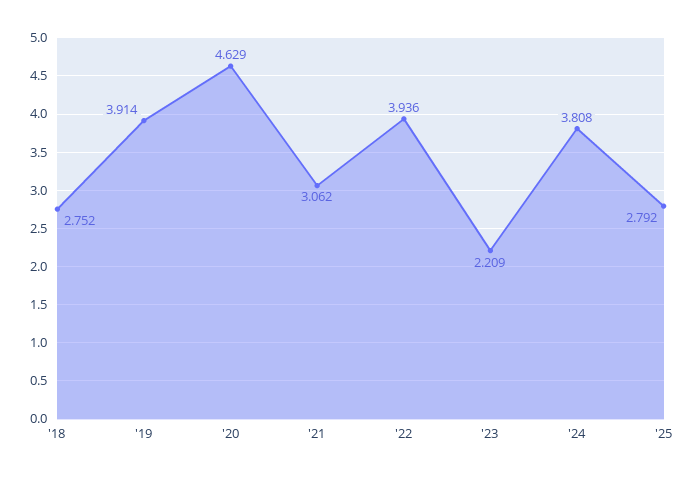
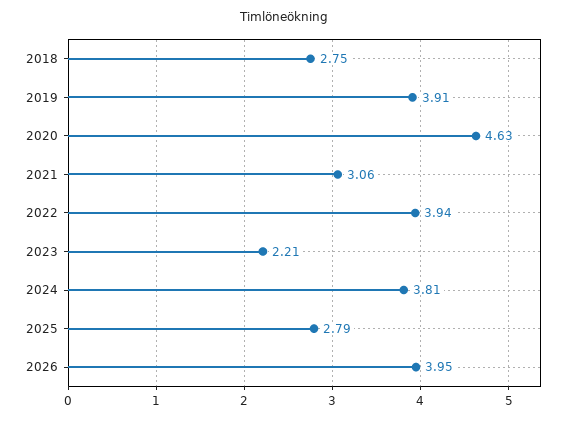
2026: none -> 3.95

